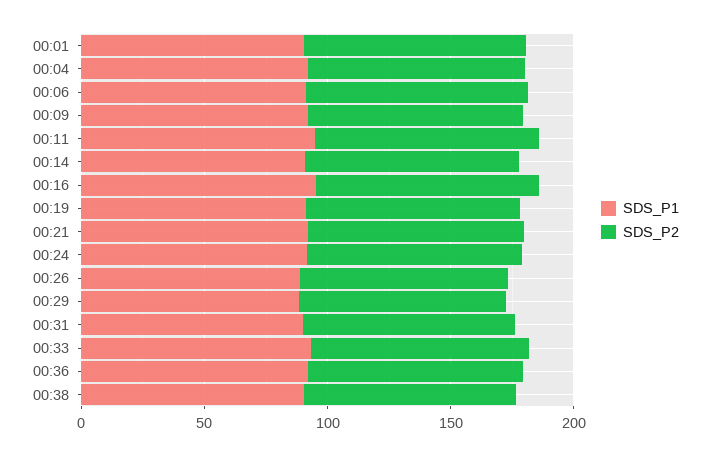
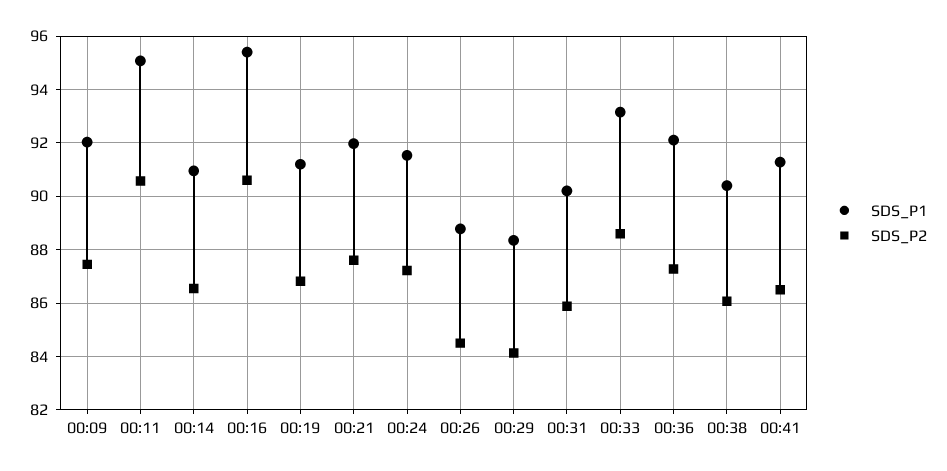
SDS_P1, 00:01: 90 -> none
SDS_P2, 00:01: 90 -> none
SDS_P1, 00:04: 90 -> none
SDS_P2, 00:04: 90 -> none
SDS_P1, 00:06: 90 -> none
SDS_P2, 00:06: 90 -> none
SDS_P1, 00:41: none -> 91.25
SDS_P2, 00:41: none -> 86.5

